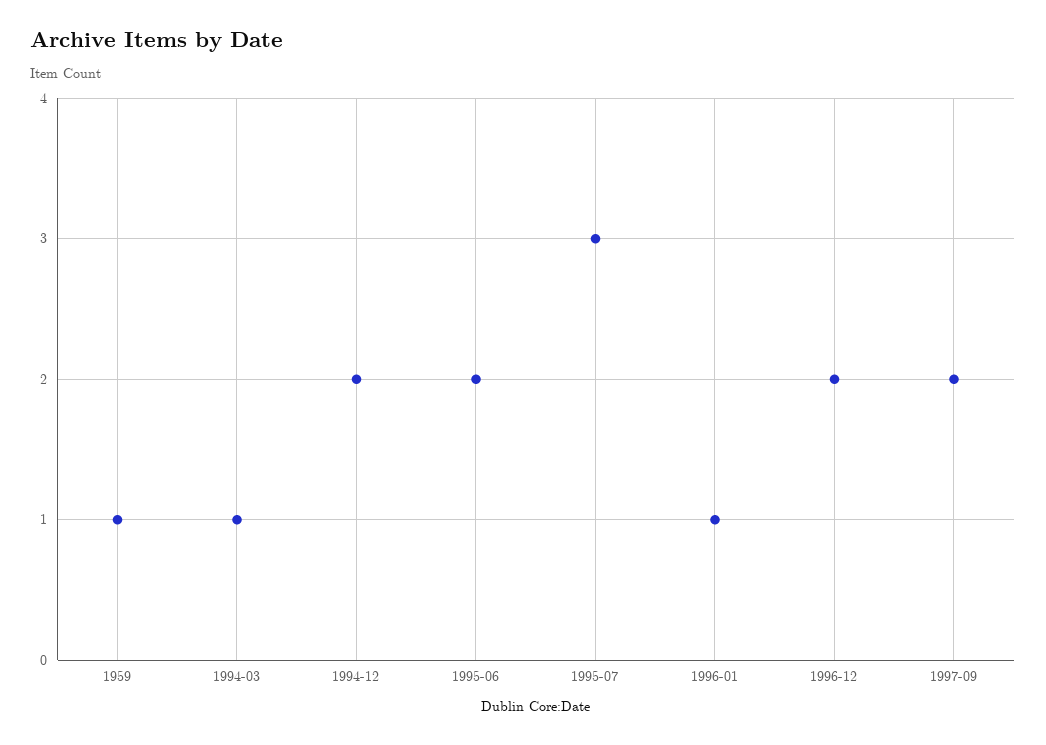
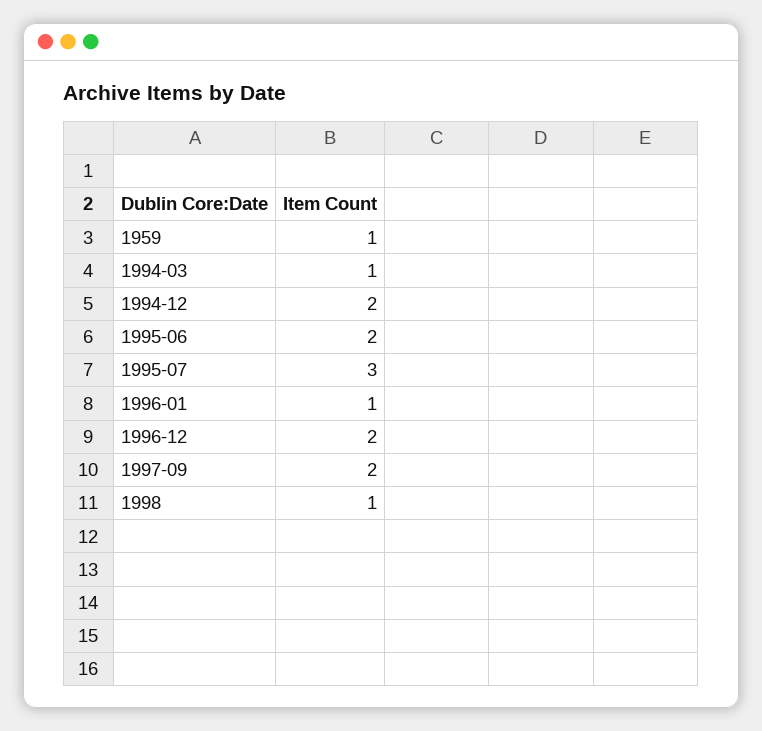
1998: none -> 1

